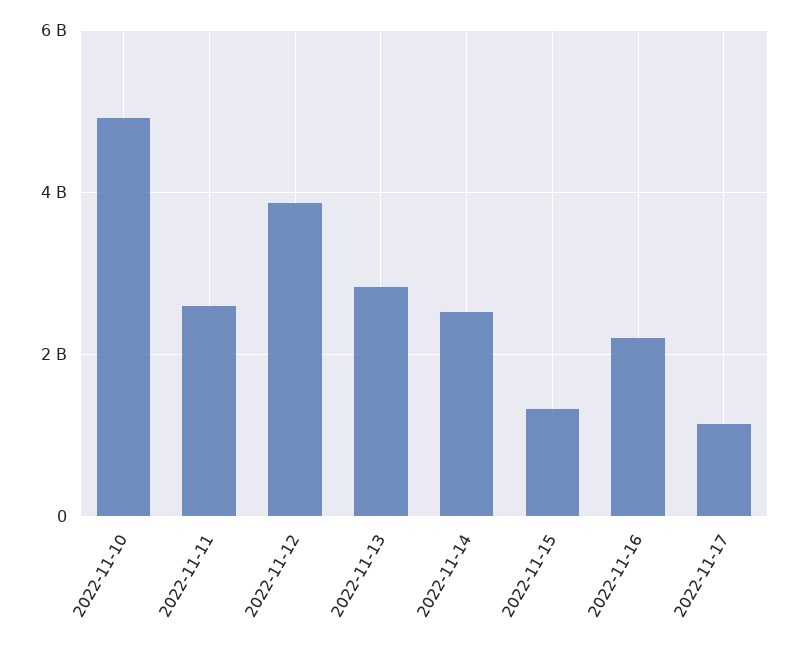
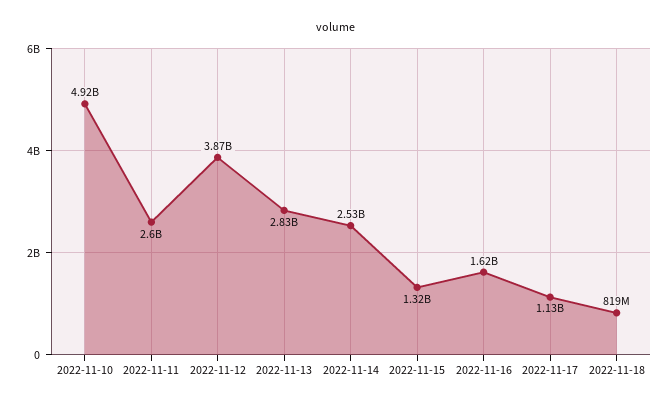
2022-11-16: 2200000000 -> 1620000000
2022-11-18: none -> 819000000

